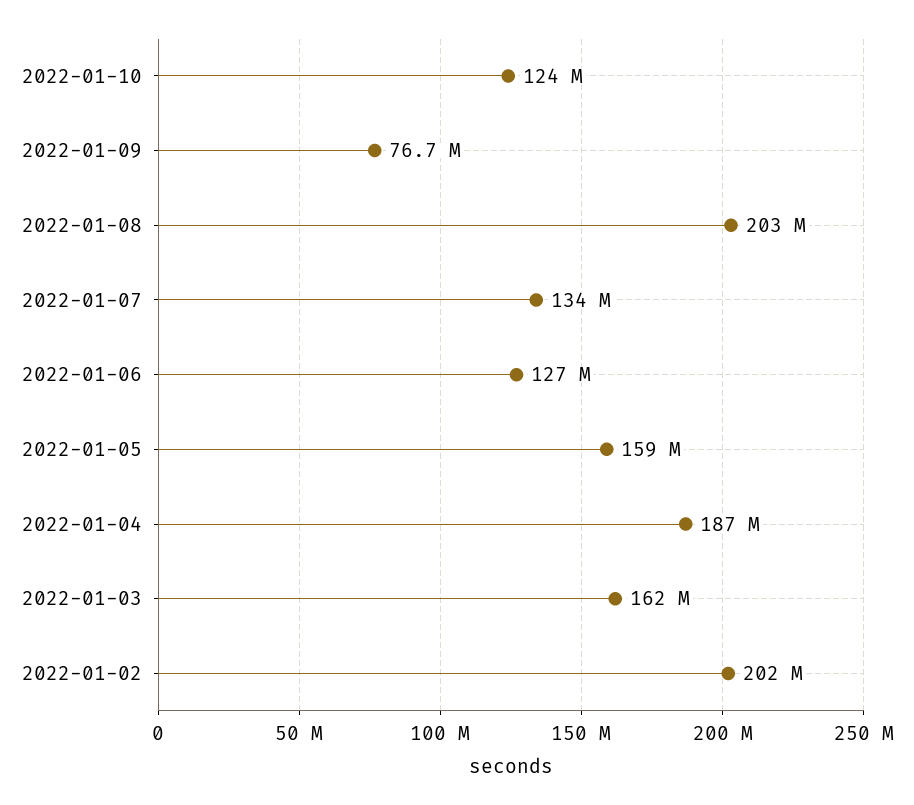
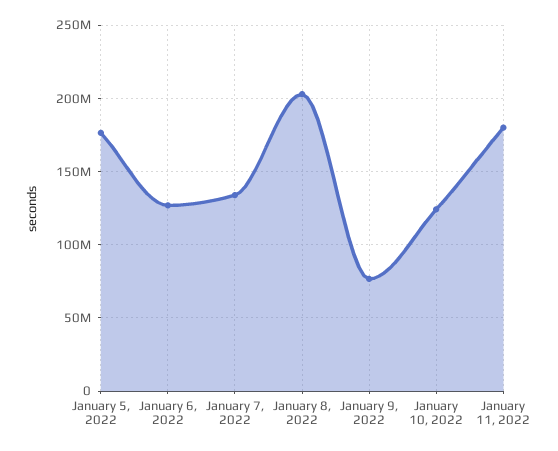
2022-01-05: 159000000 -> 175000000
2022-01-04: 187000000 -> none
2022-01-03: 162000000 -> none
2022-01-02: 202000000 -> none
January 11, 2022: none -> 180000000

